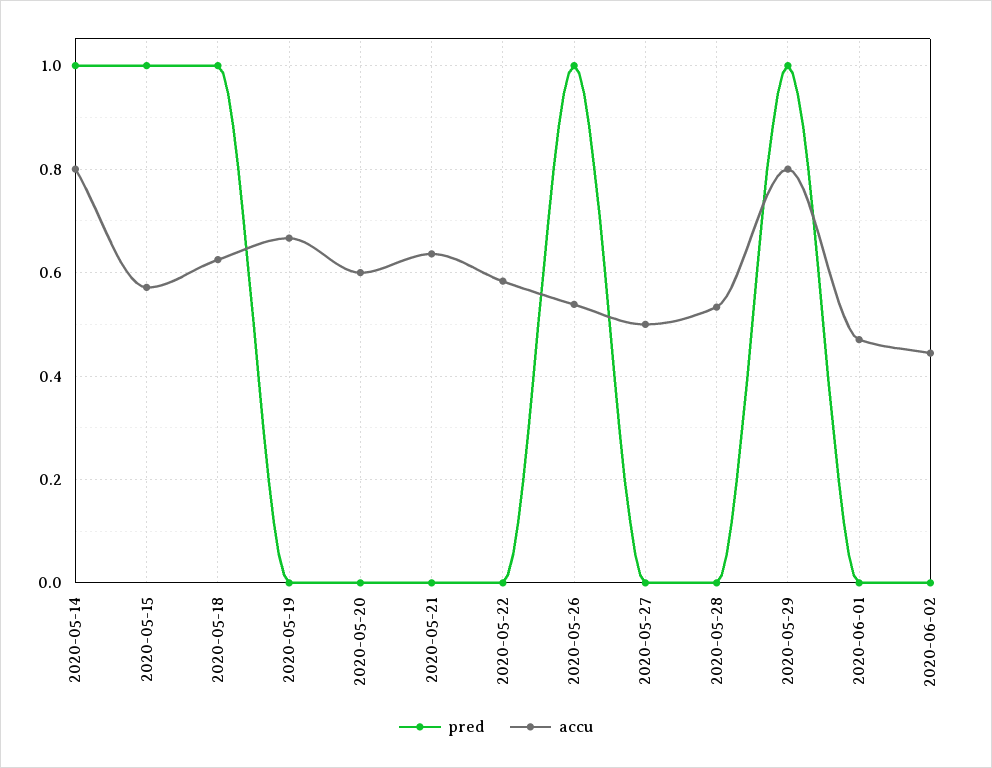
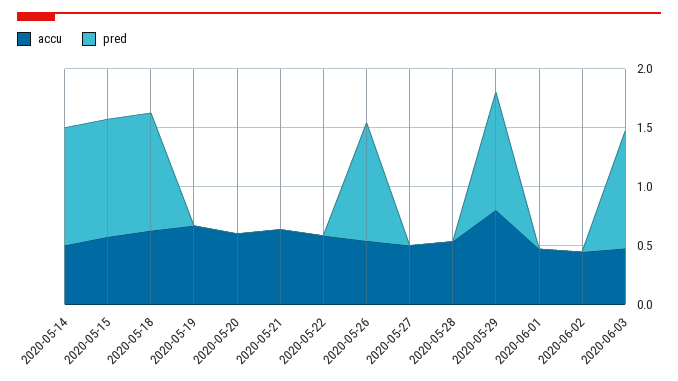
accu, 2020-05-14: 0.8 -> 0.5
accu, 2020-06-03: none -> 0.5
pred, 2020-06-03: none -> 1

